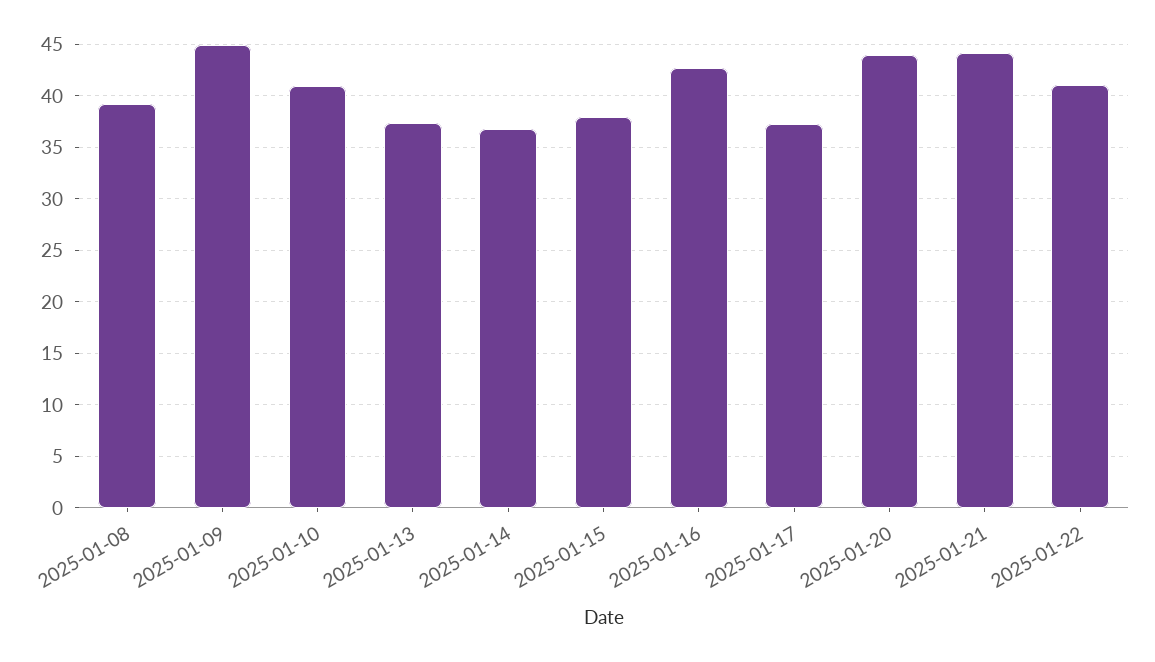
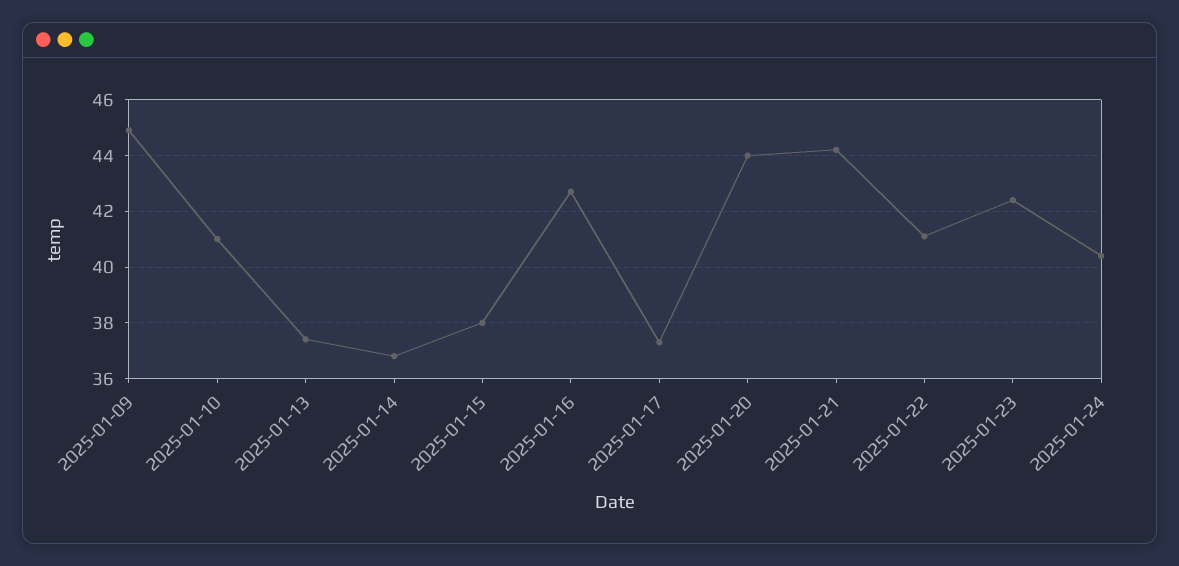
2025-01-08: 39 -> none
2025-01-23: none -> 42.5
2025-01-24: none -> 40.5

